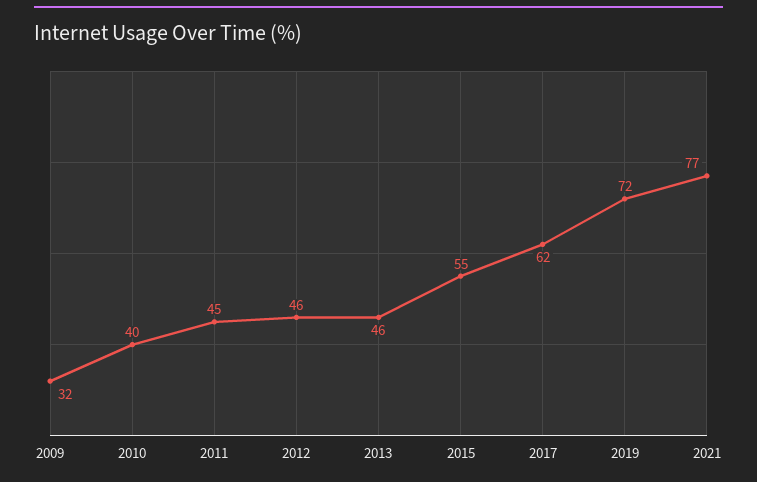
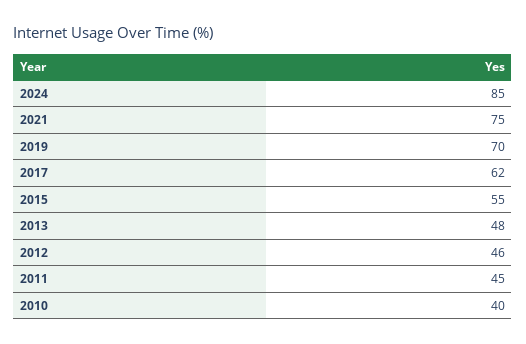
2009: 32 -> none
2013: 46 -> 48
2019: 72 -> 70
2021: 77 -> 75
2024: none -> 85

